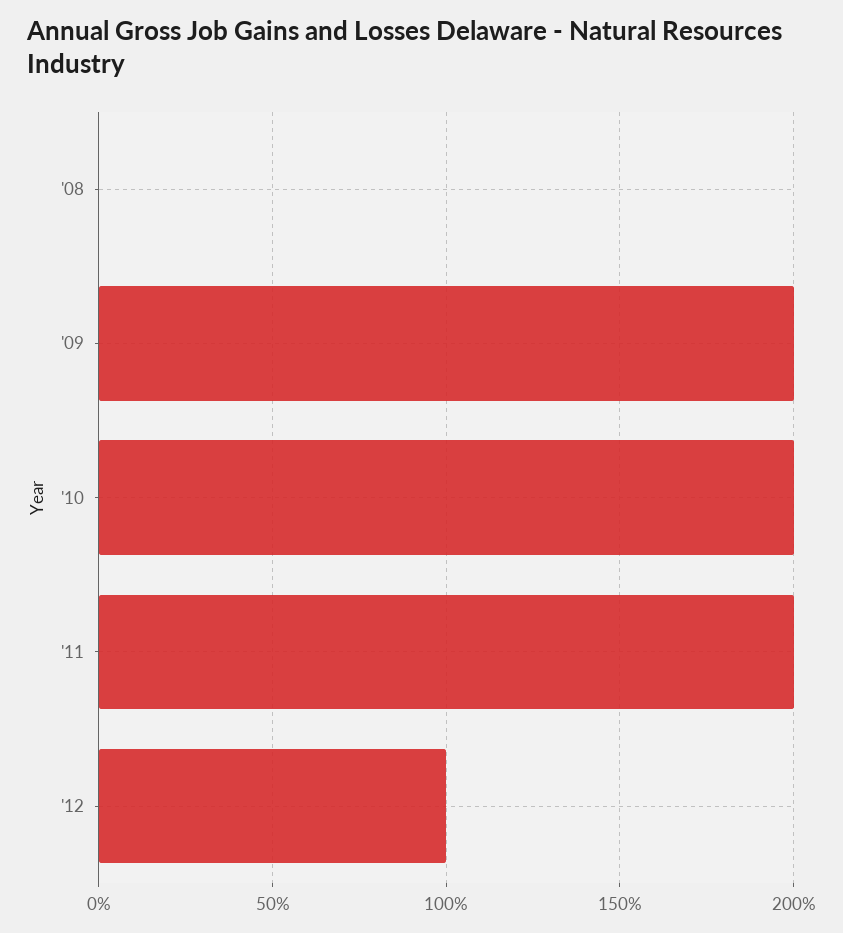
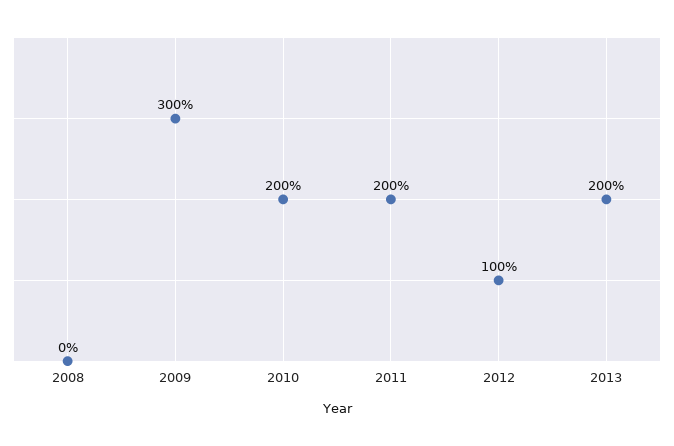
'09: 200 -> 300
2013: none -> 200

